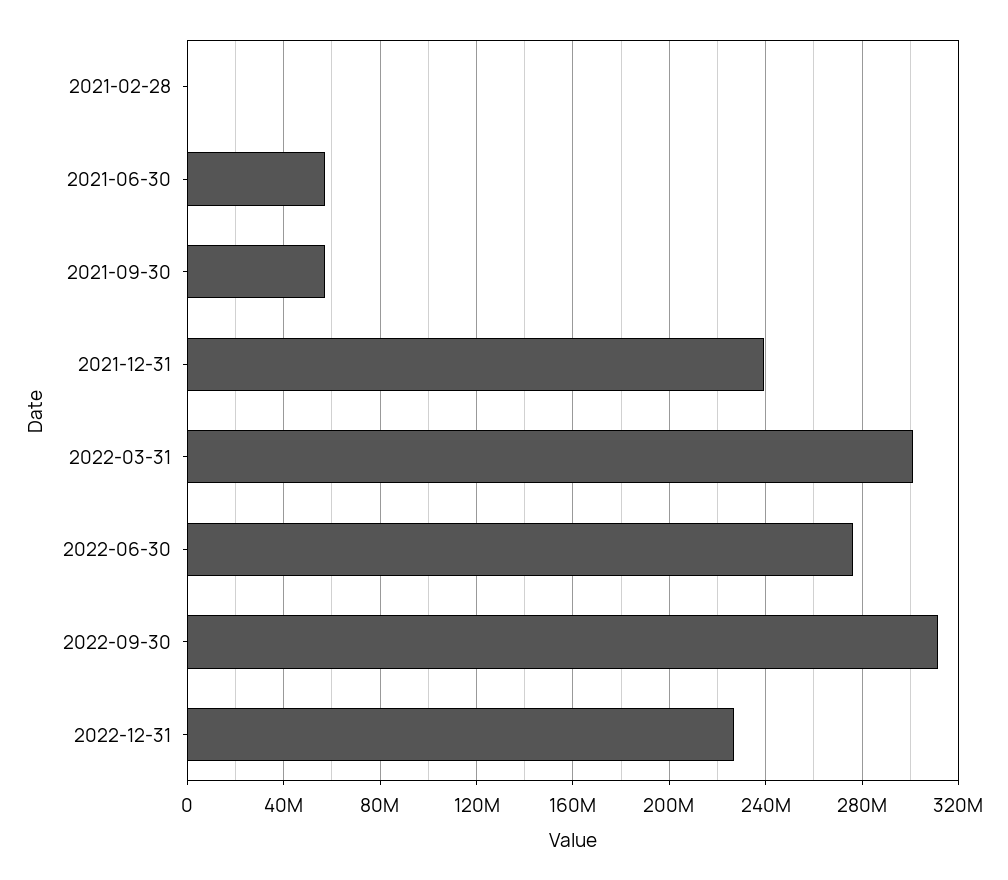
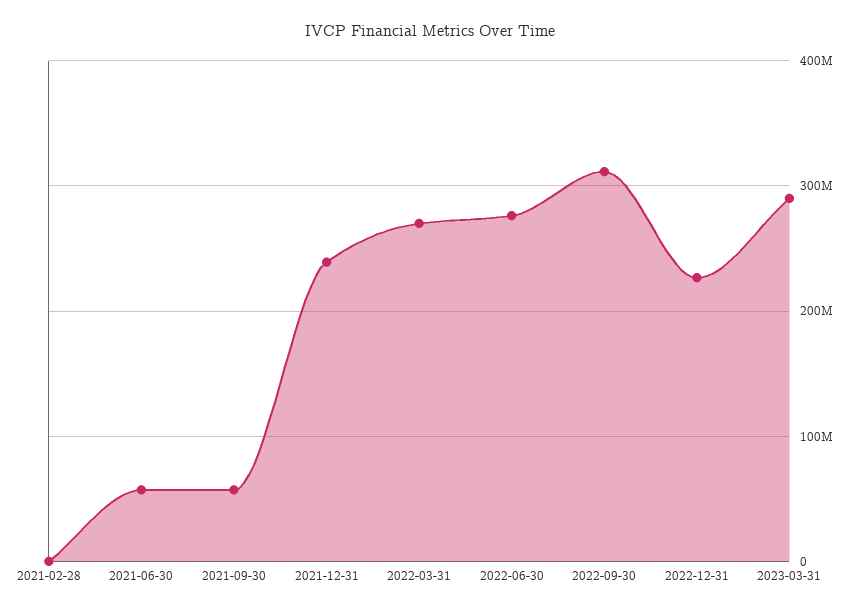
2022-03-31: 300000000 -> 270000000
2023-03-31: none -> 290000000

